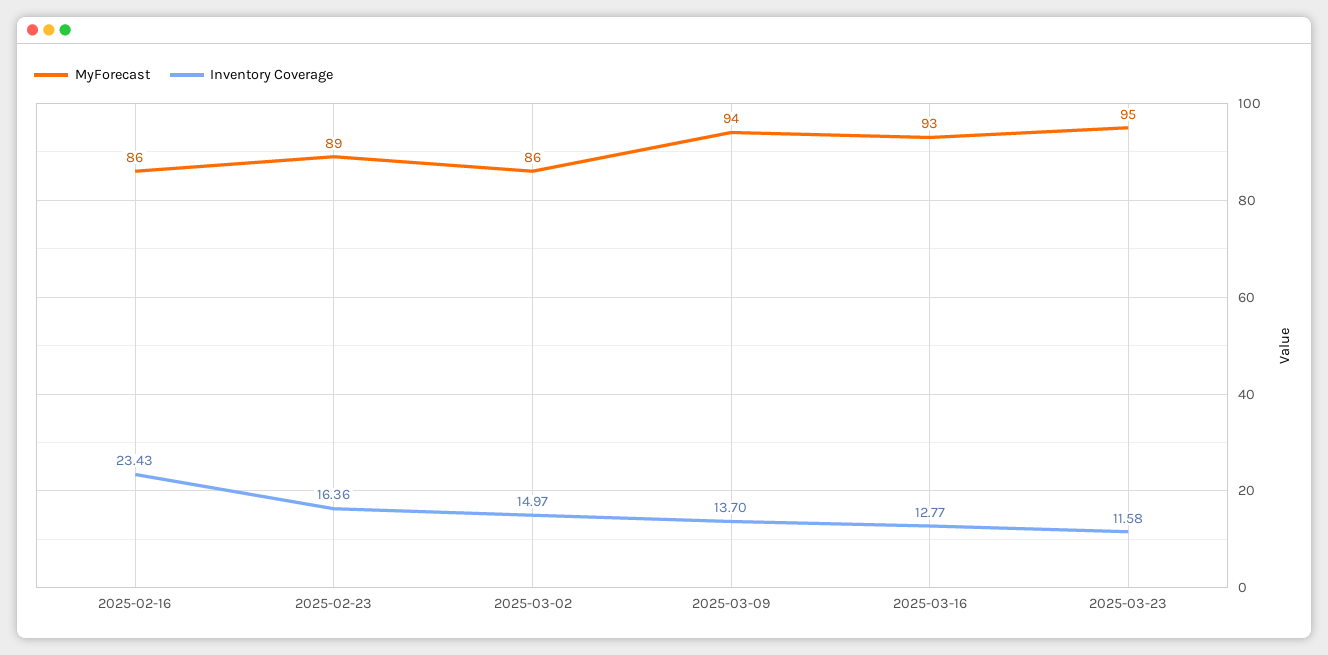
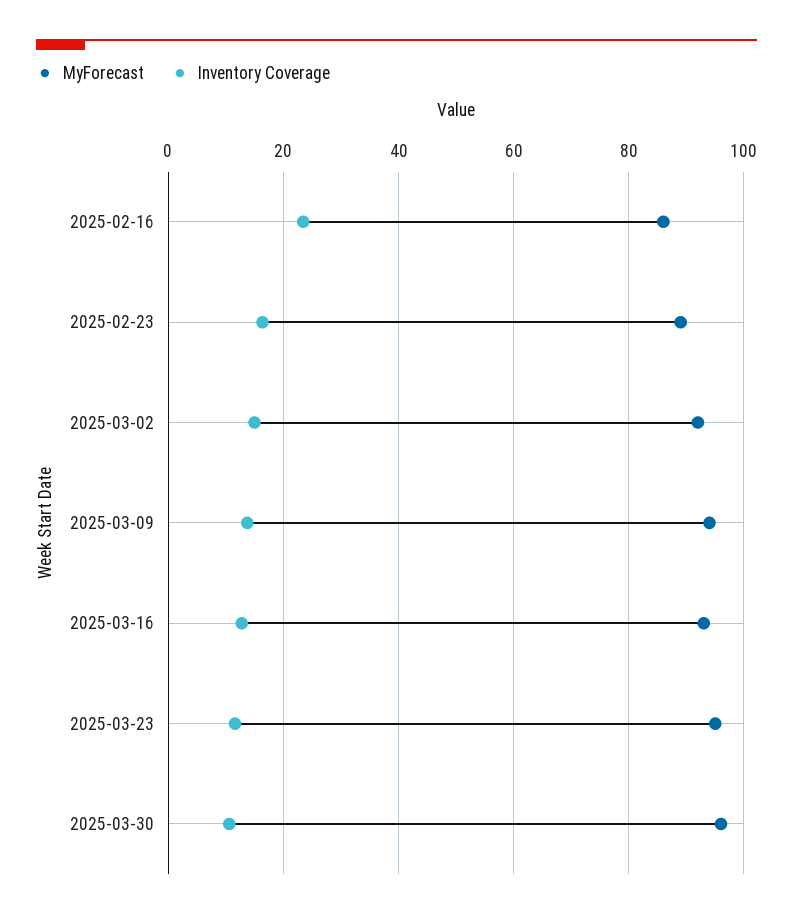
MyForecast, 2025-03-02: 86 -> 92
MyForecast, 2025-03-30: none -> 96
Inventory Coverage, 2025-03-30: none -> 10

